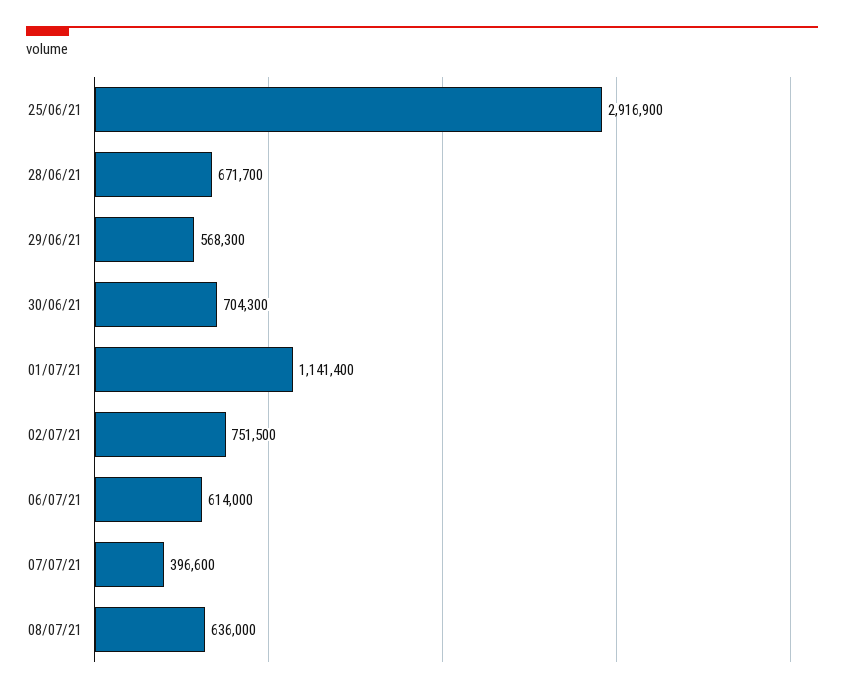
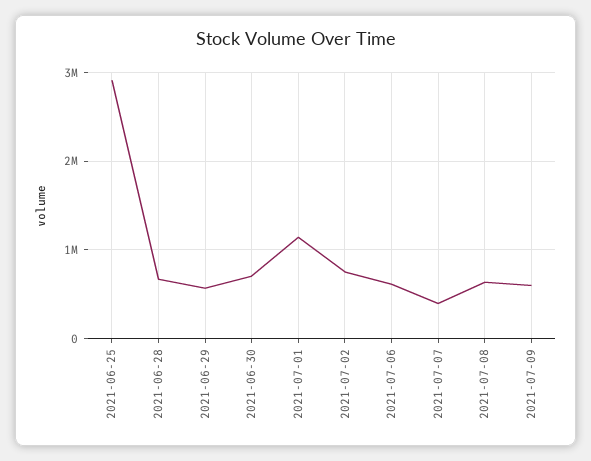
2021-07-09: none -> 600000

